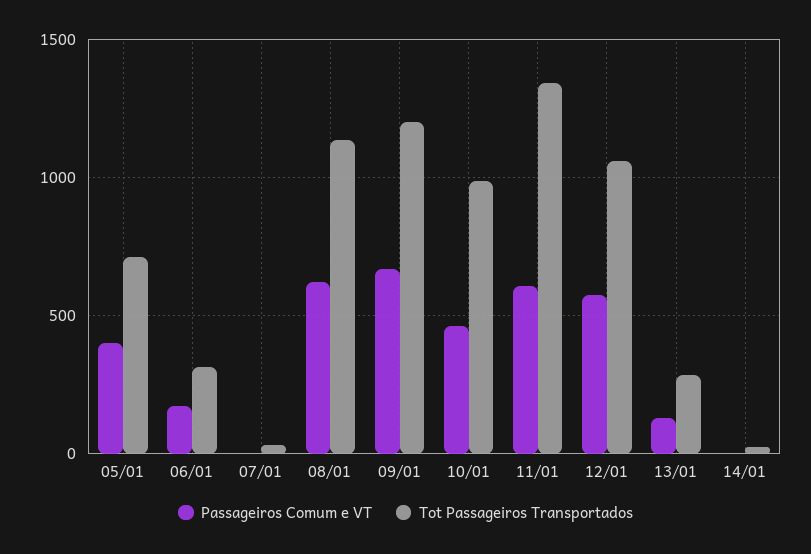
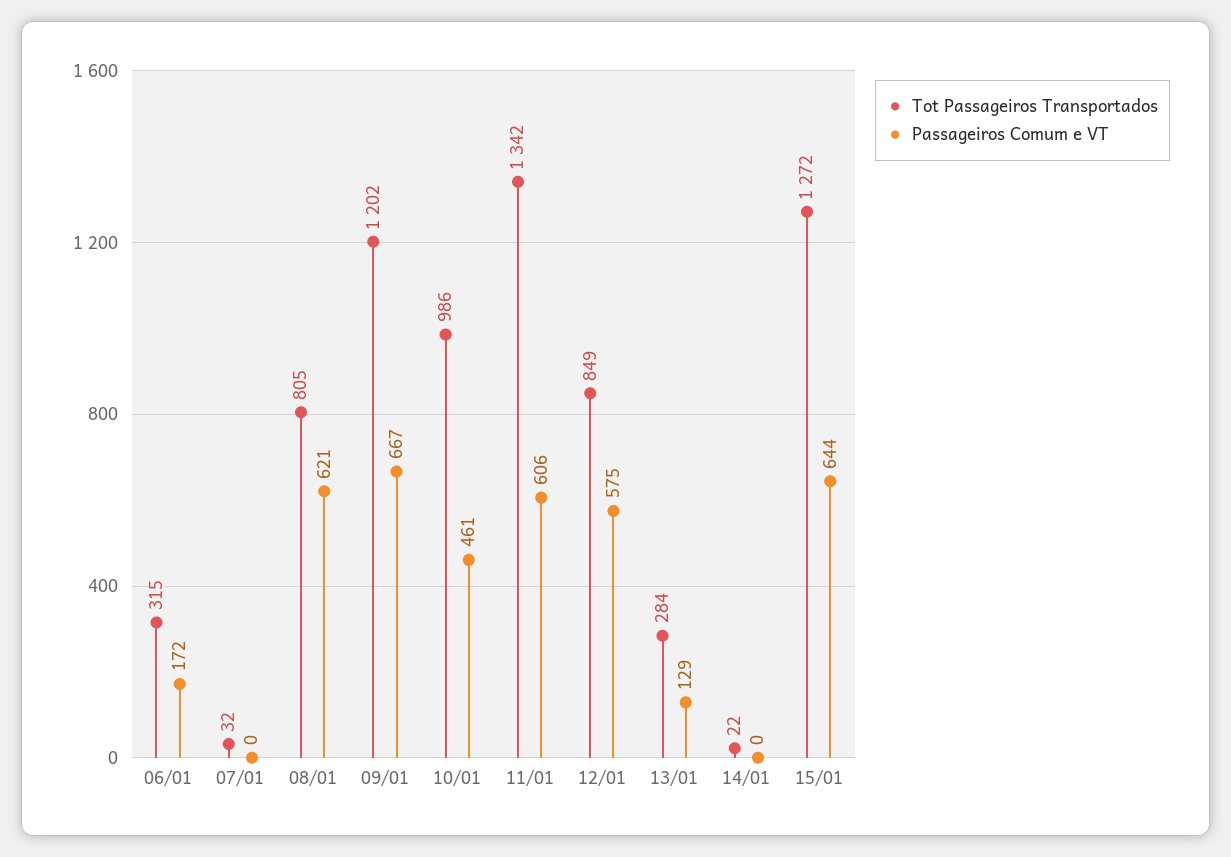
Passageiros Comum e VT, 05/01: 400 -> none
Tot Passageiros Transportados, 05/01: 700 -> none
Tot Passageiros Transportados, 08/01: 1150 -> 805
Tot Passageiros Transportados, 12/01: 1050 -> 849
Tot Passageiros Transportados, 15/01: none -> 1272
Passageiros Comum e VT, 15/01: none -> 644

